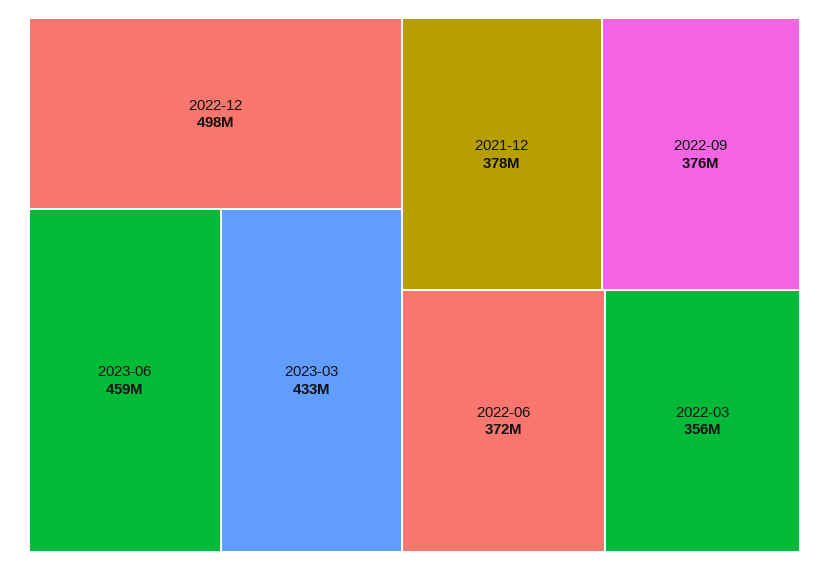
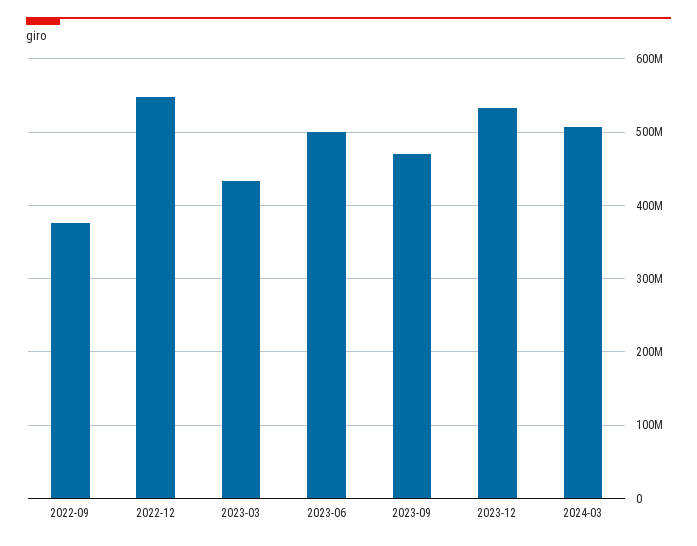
2022-12: 498000000 -> 550000000
2023-06: 459000000 -> 500000000
2021-12: 378000000 -> none
2022-06: 372000000 -> none
2022-03: 356000000 -> none
2023-09: none -> 470000000
2023-12: none -> 530000000
2024-03: none -> 510000000

